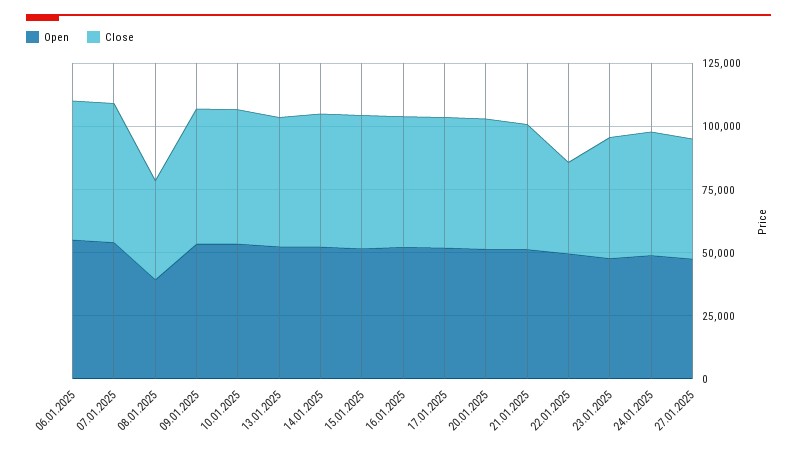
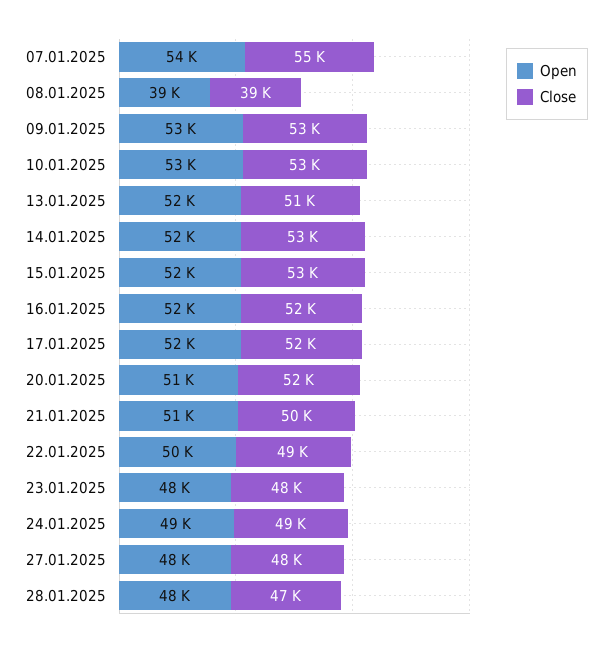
Open, 06.01.2025: 55000 -> none
Close, 06.01.2025: 55000 -> none
Close, 22.01.2025: 35000 -> 49000
Open, 28.01.2025: none -> 48000
Close, 28.01.2025: none -> 47000

